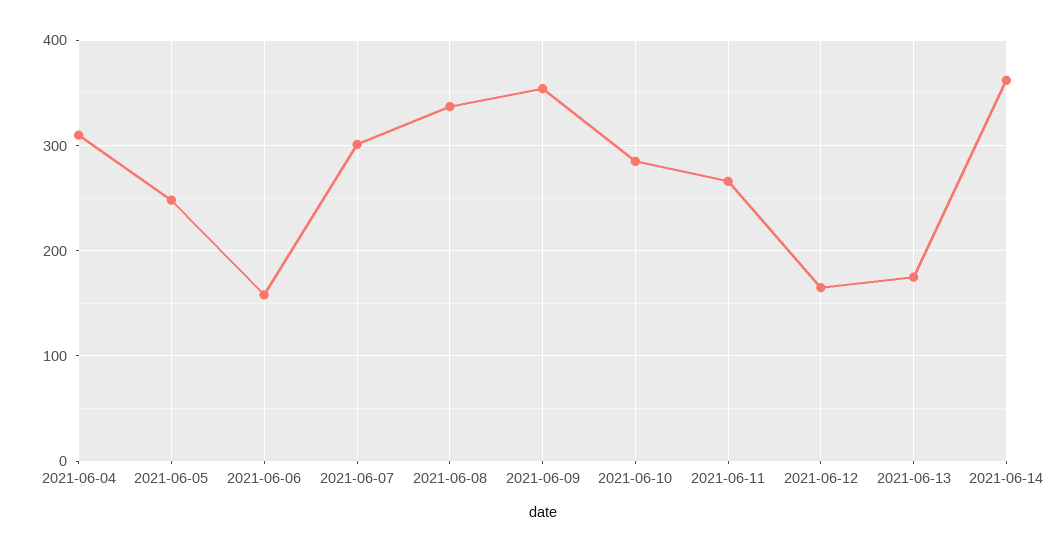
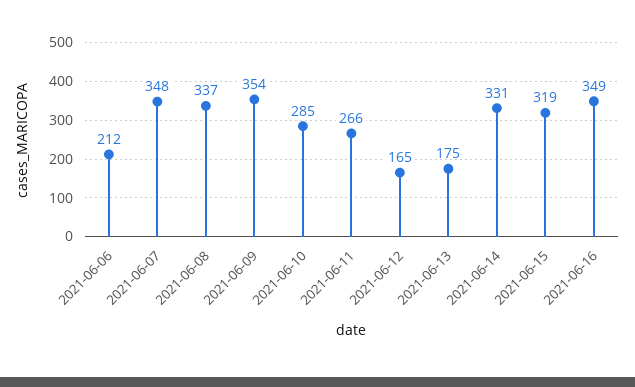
2021-06-04: 310 -> none
2021-06-05: 250 -> none
2021-06-06: 160 -> 212
2021-06-07: 300 -> 348
2021-06-14: 360 -> 331
2021-06-15: none -> 319
2021-06-16: none -> 349

